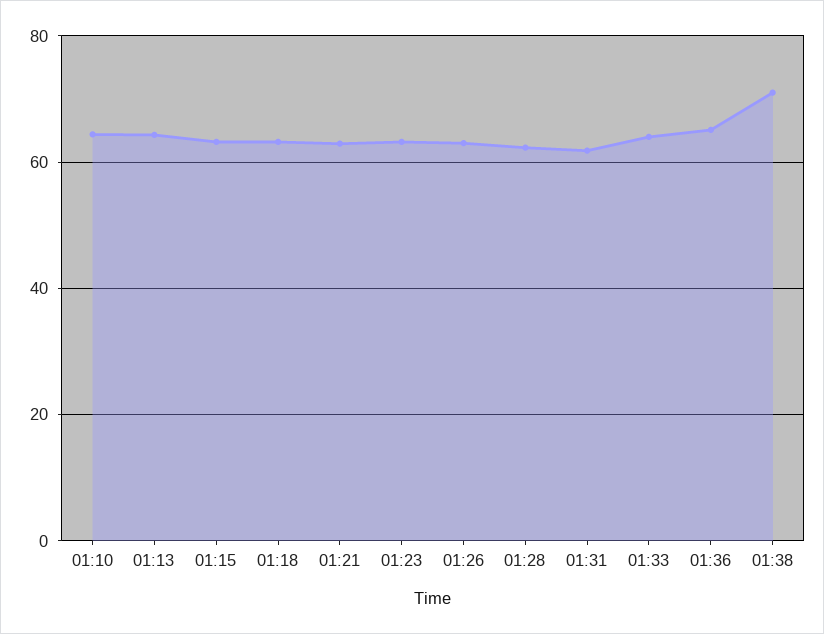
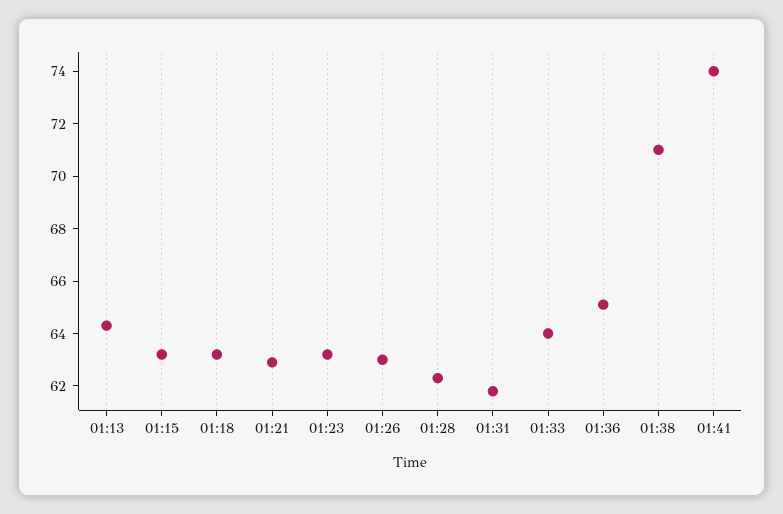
01:10: 64 -> none
01:41: none -> 74

